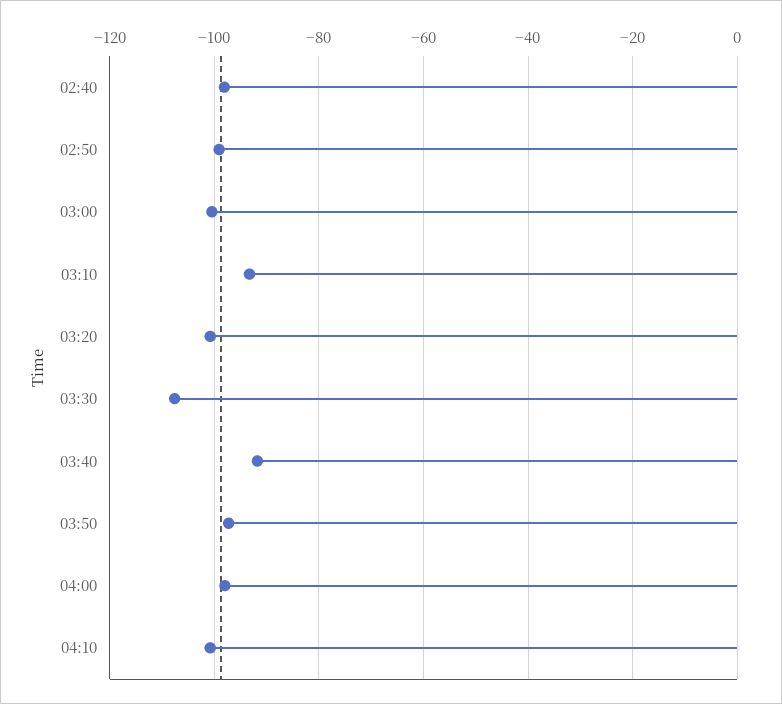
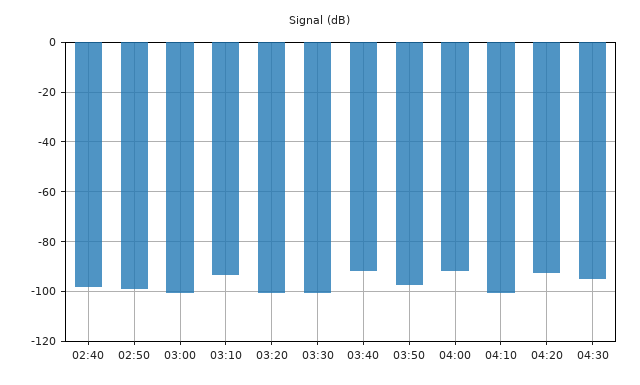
03:30: -108 -> -100
04:00: -98 -> -92.5
04:20: none -> -92.5
04:30: none -> -95

